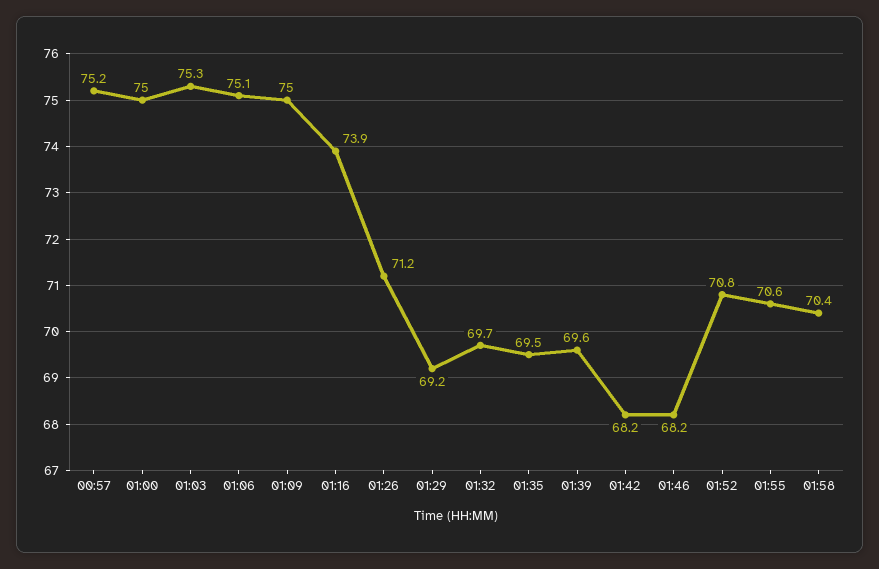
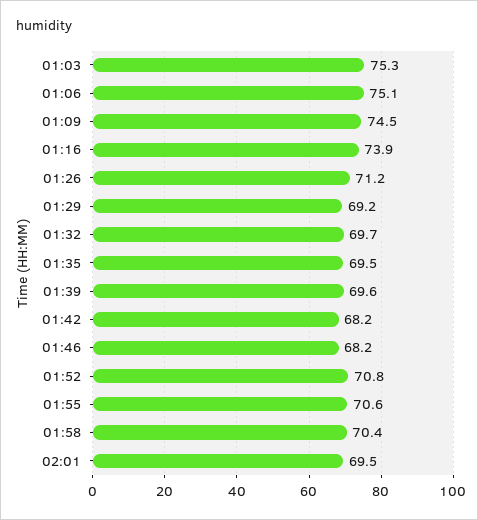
00:57: 75.2 -> none
01:00: 75 -> none
01:09: 75 -> 74.5
02:01: none -> 69.5

